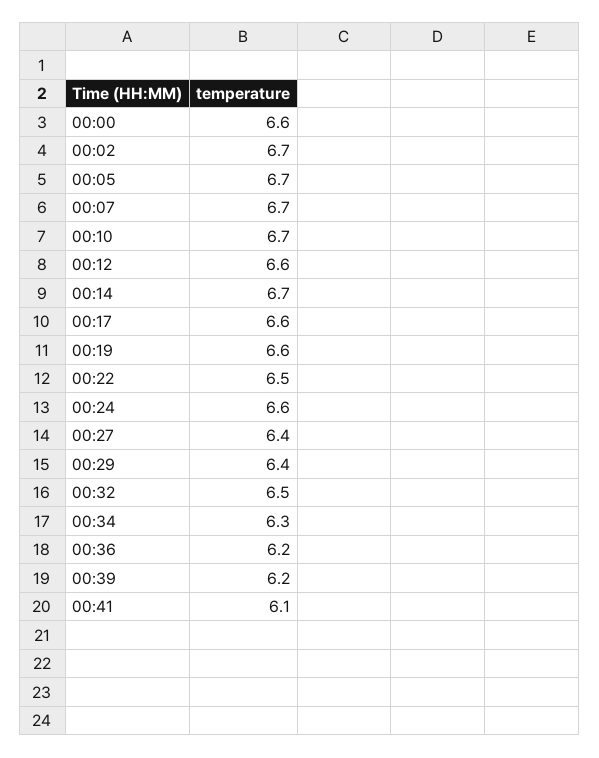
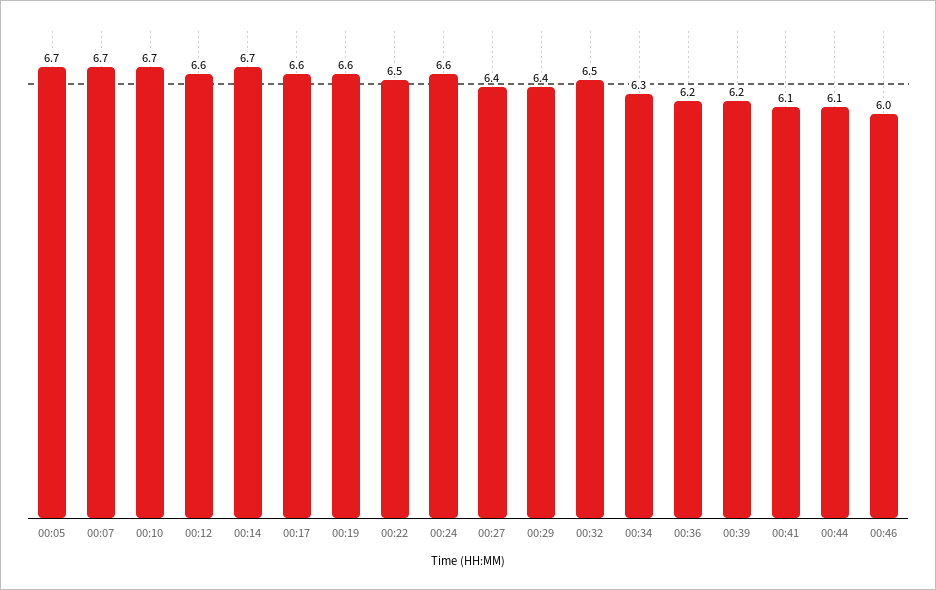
00:00: 6.6 -> none
00:02: 6.7 -> none
00:44: none -> 6.1
00:46: none -> 6

